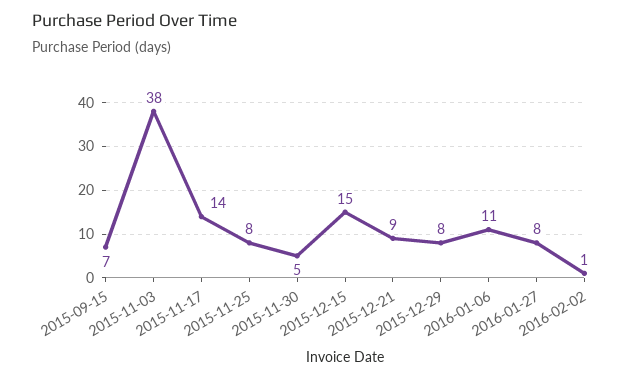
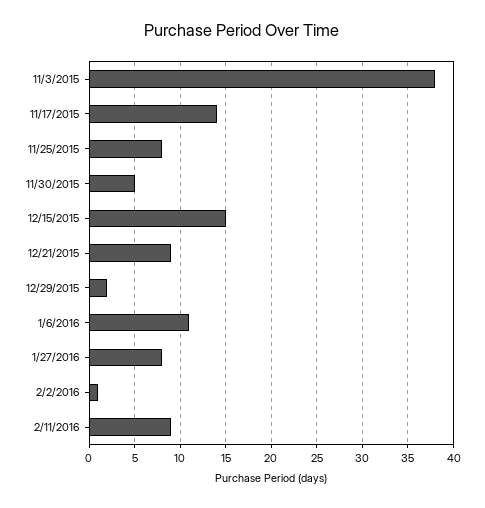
2015-09-15: 7 -> none
2015-12-29: 8 -> 2
2/11/2016: none -> 9

